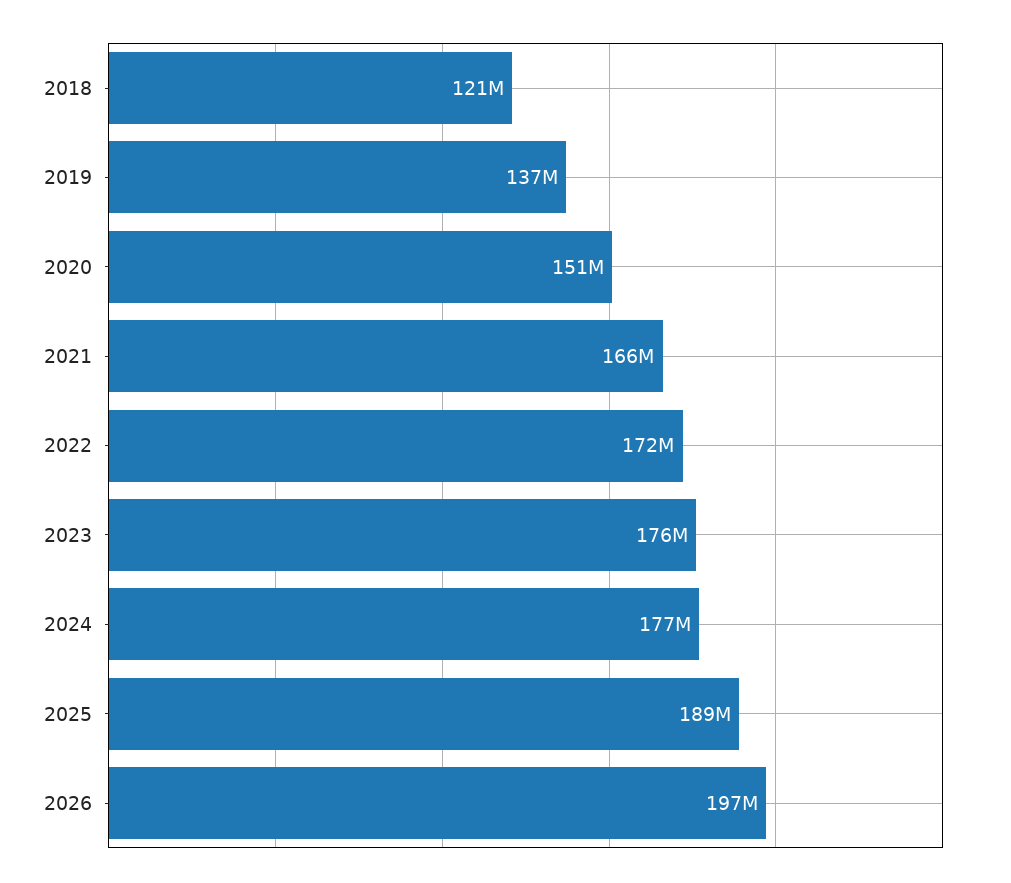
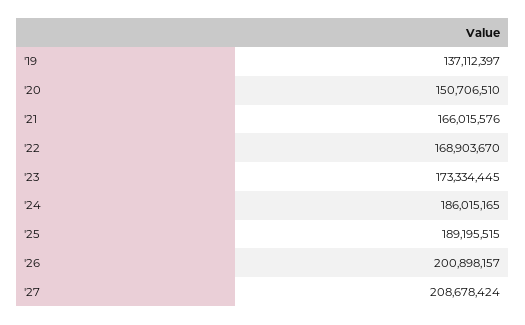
2018: 121000000 -> none
2022: 172000000 -> 168903670
2023: 176000000 -> 173334445
2024: 177000000 -> 186015165
2026: 197000000 -> 200898157
'27: none -> 208678424

